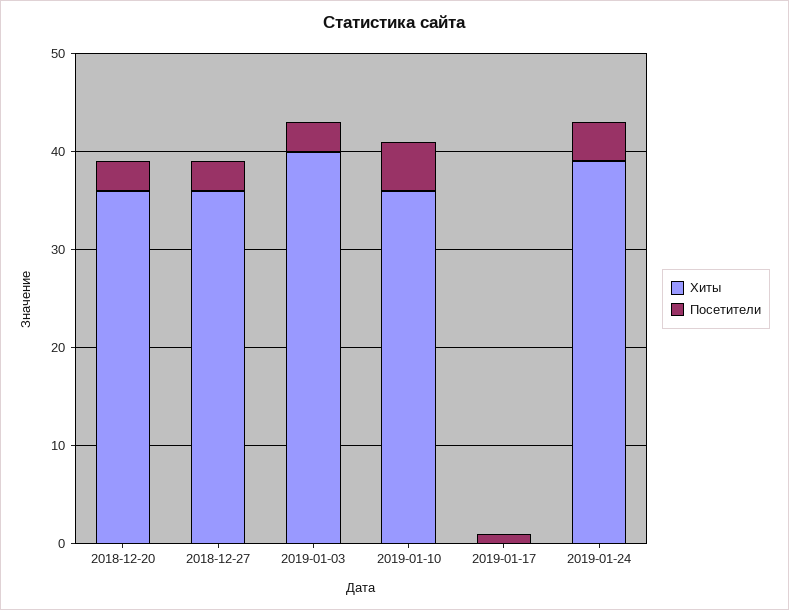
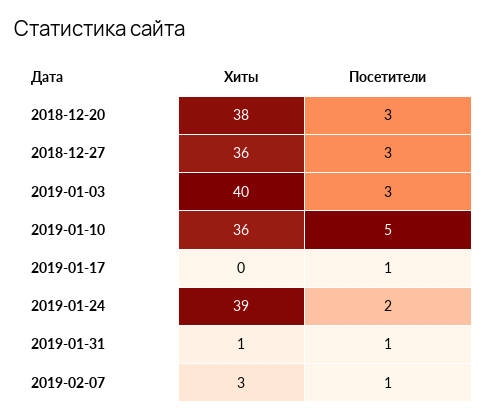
Хиты, 2018-12-20: 36 -> 38
Посетители, 2019-01-24: 4 -> 2
Хиты, 2019-01-31: none -> 1
Посетители, 2019-01-31: none -> 1
Хиты, 2019-02-07: none -> 3
Посетители, 2019-02-07: none -> 1

